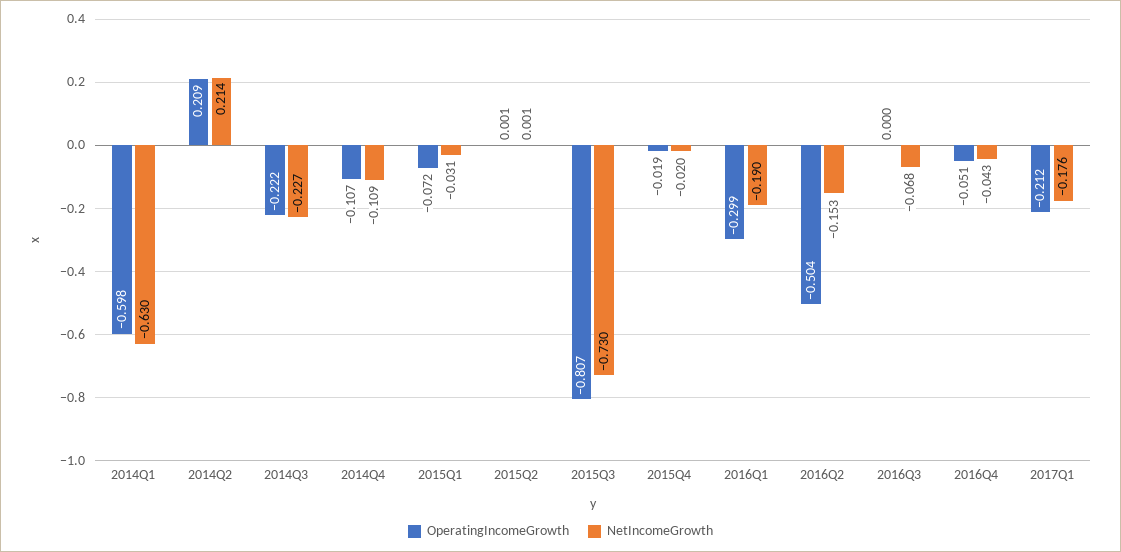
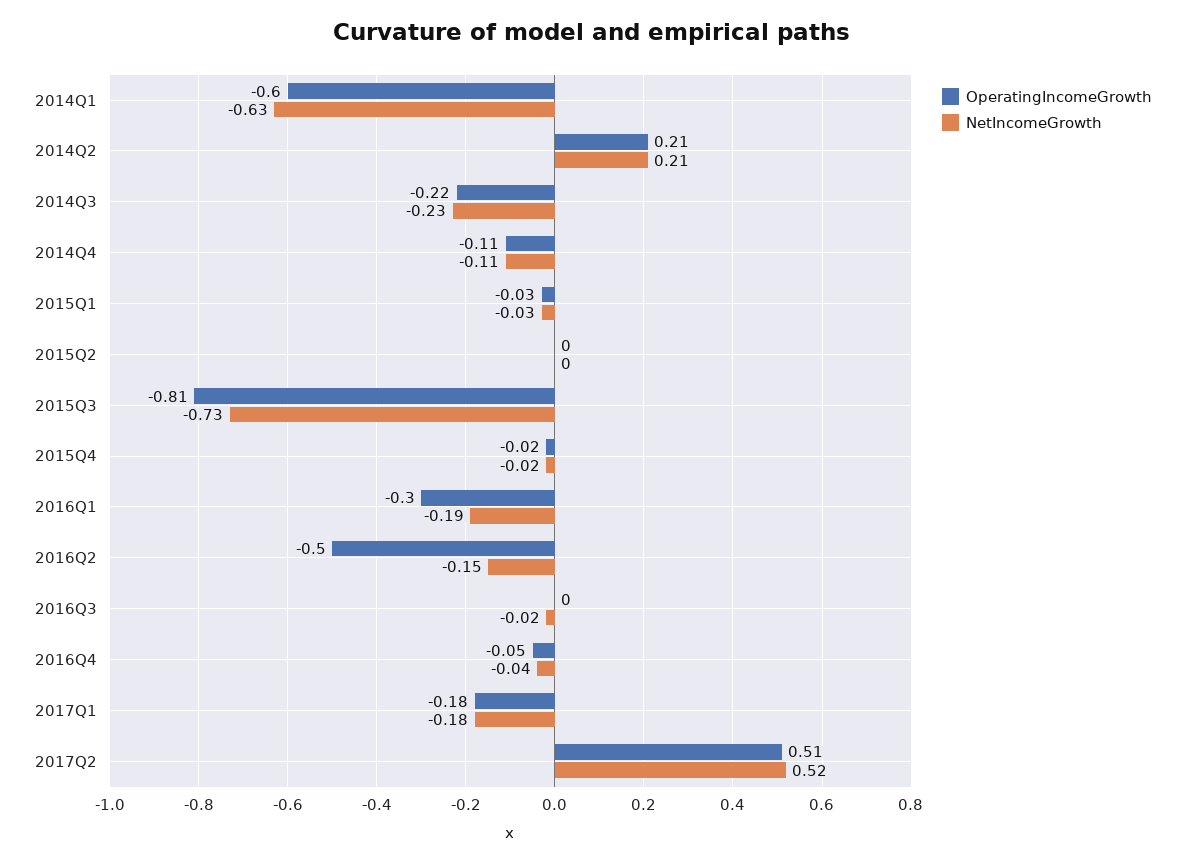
OperatingIncomeGrowth, 2015Q1: -0.072 -> -0.03
NetIncomeGrowth, 2016Q3: -0.068 -> -0.02
OperatingIncomeGrowth, 2017Q1: -0.212 -> -0.18
OperatingIncomeGrowth, 2017Q2: none -> 0.51
NetIncomeGrowth, 2017Q2: none -> 0.52

